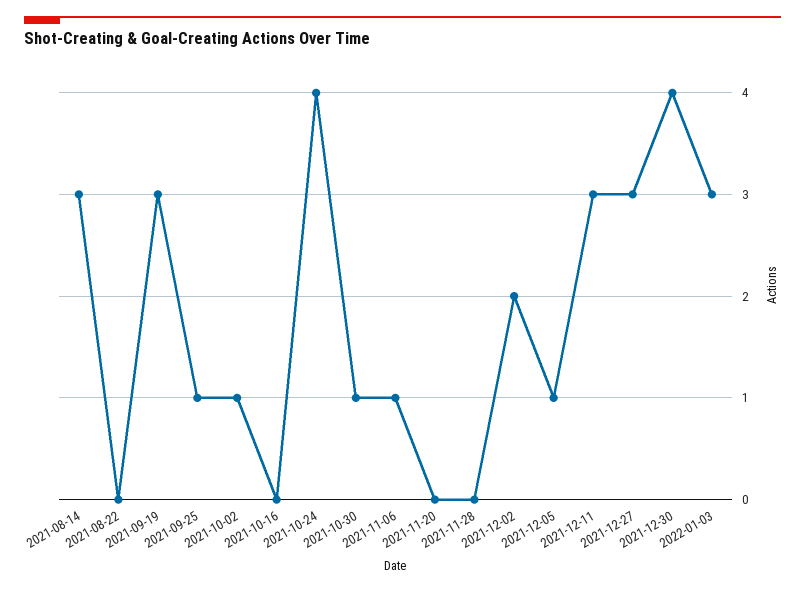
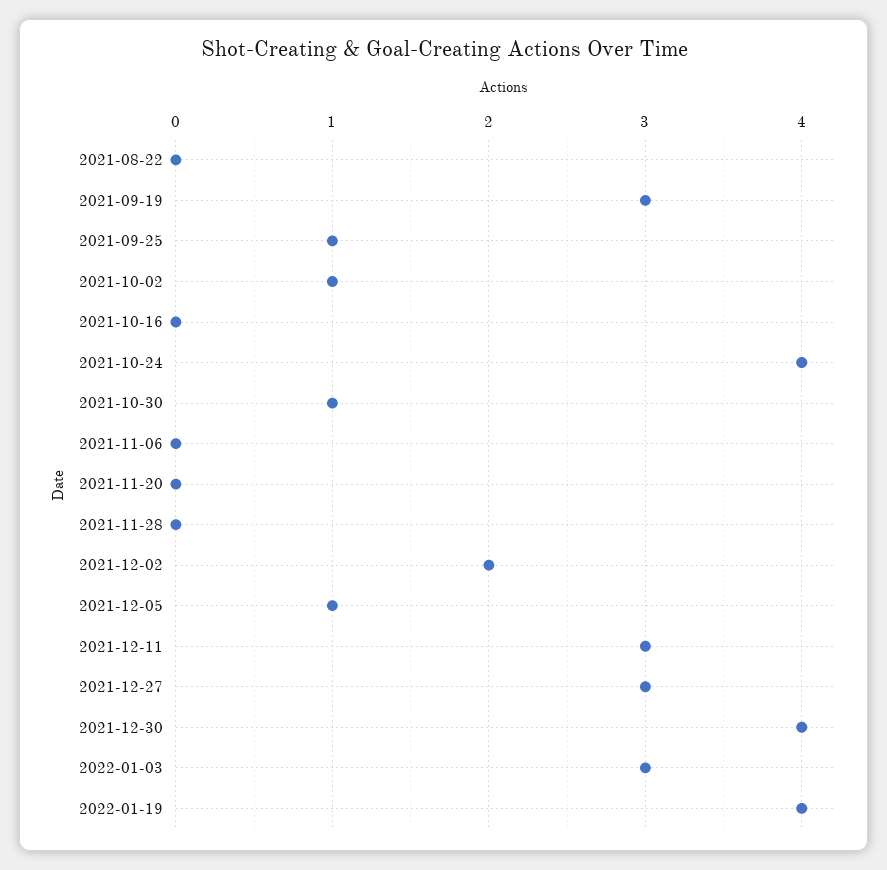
2021-08-14: 3 -> none
2021-11-06: 1 -> 0
2022-01-19: none -> 4

